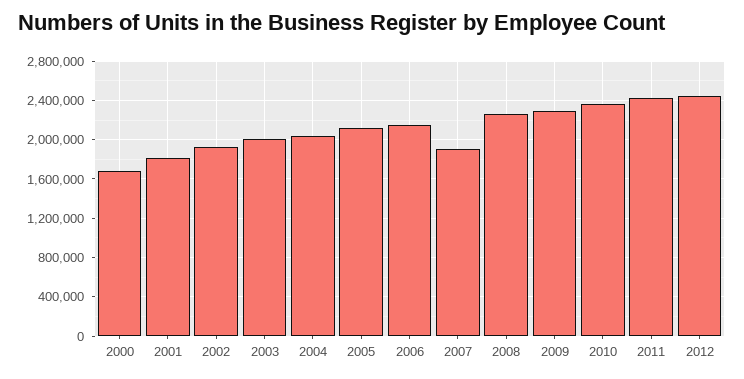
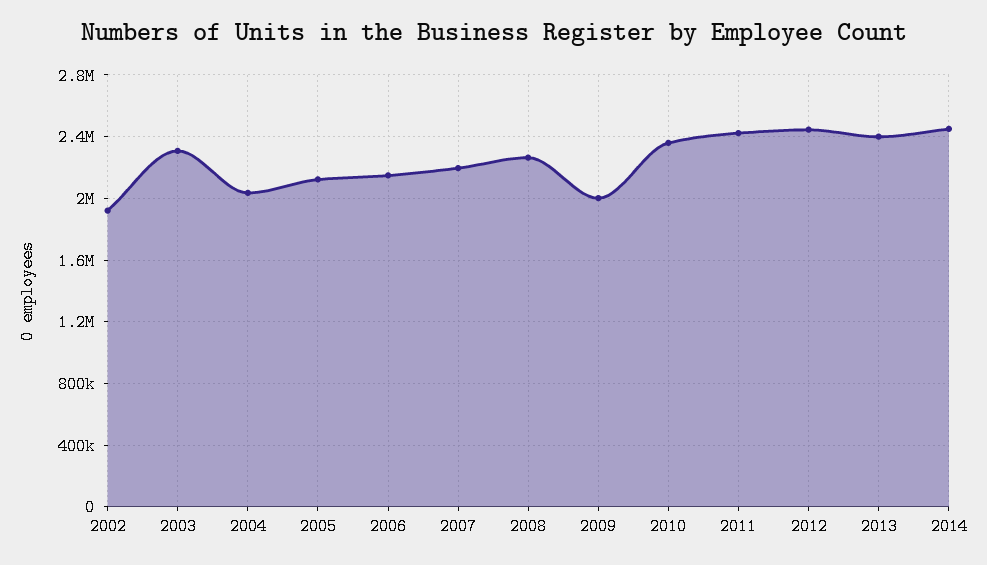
2000: 1700000 -> none
2001: 1800000 -> none
2003: 2000000 -> 2300000
2007: 1900000 -> 2200000
2009: 2300000 -> 2000000
2013: none -> 2400000
2014: none -> 2450000

